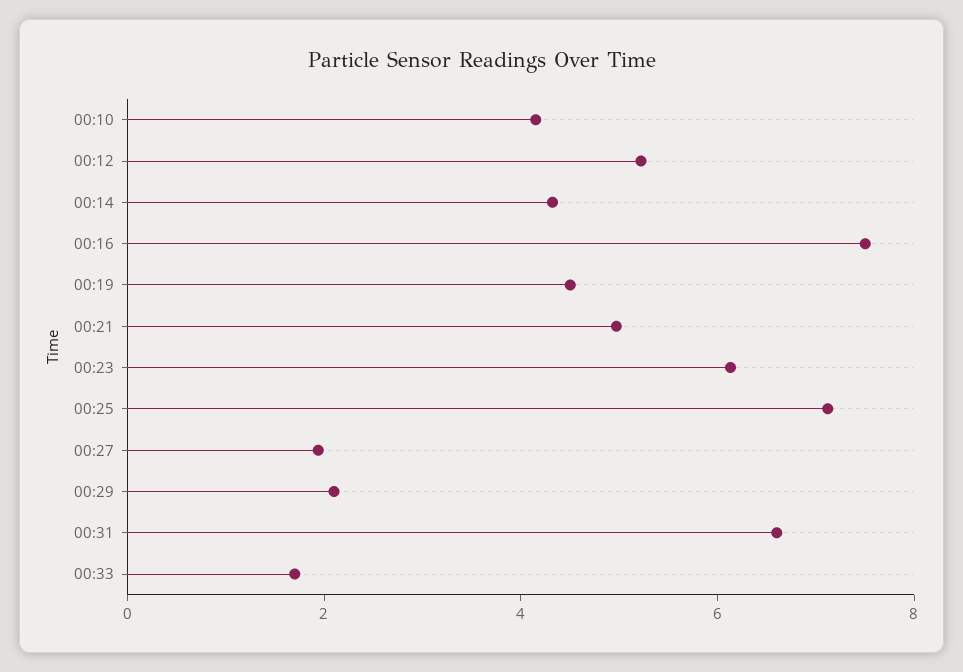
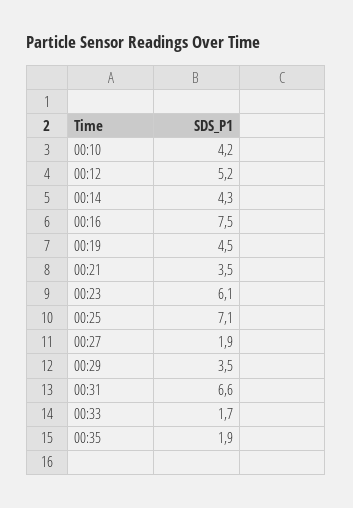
00:21: 5 -> 3.5
00:29: 2 -> 3.5
00:35: none -> 1.9

